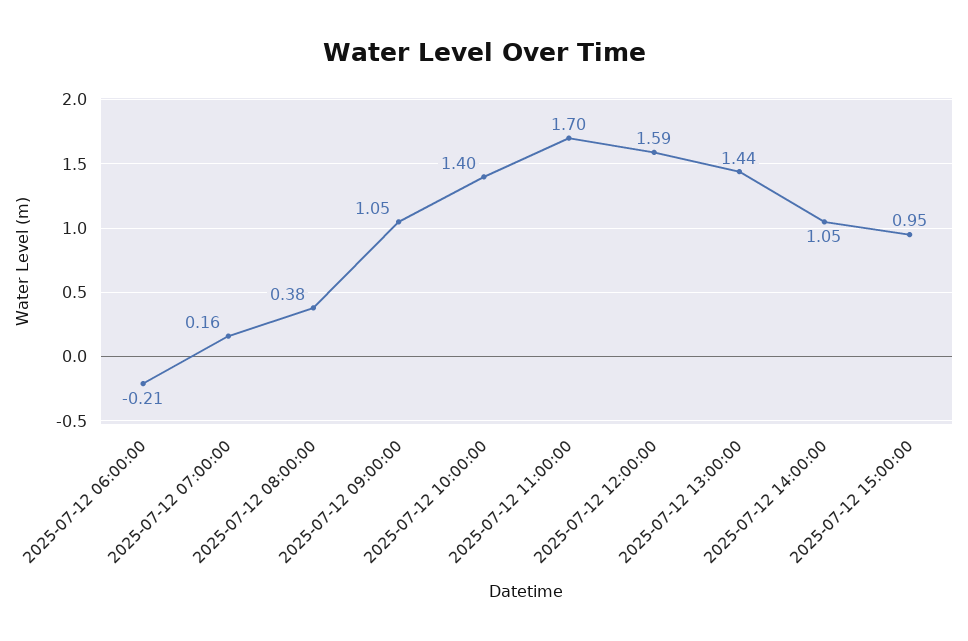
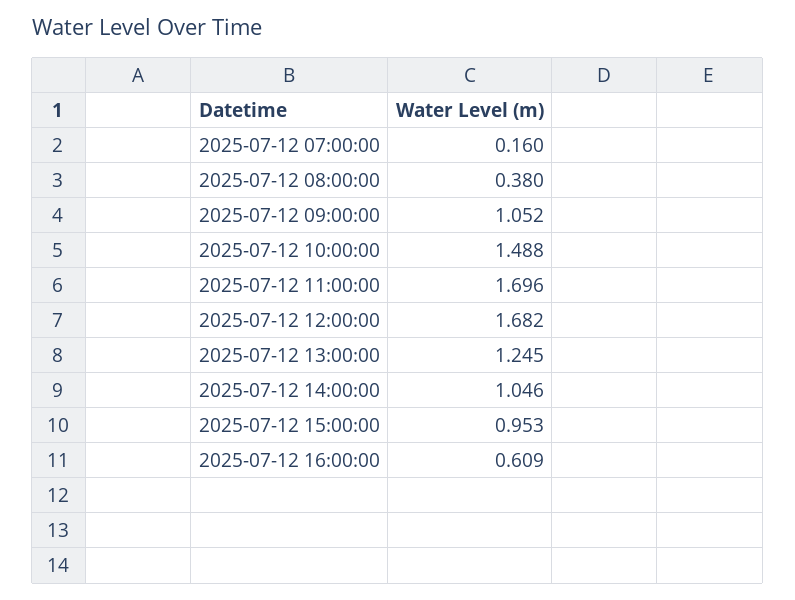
2025-07-12 06:00:00: -0.21 -> none
2025-07-12 10:00:00: 1.4 -> 1.488
2025-07-12 12:00:00: 1.59 -> 1.682
2025-07-12 13:00:00: 1.44 -> 1.245
2025-07-12 16:00:00: none -> 0.609

